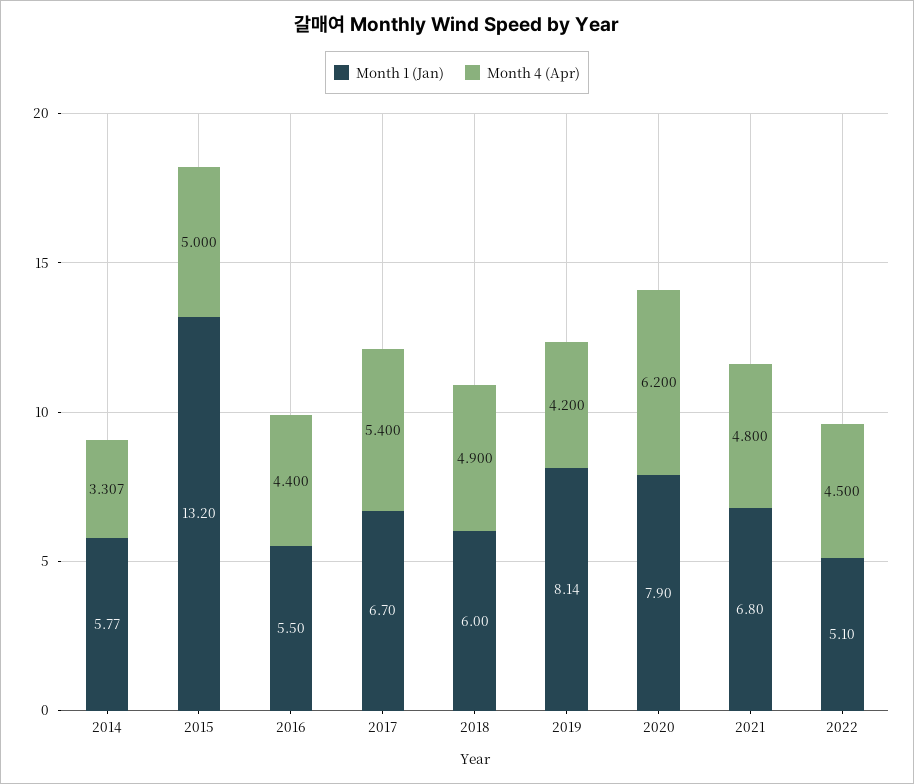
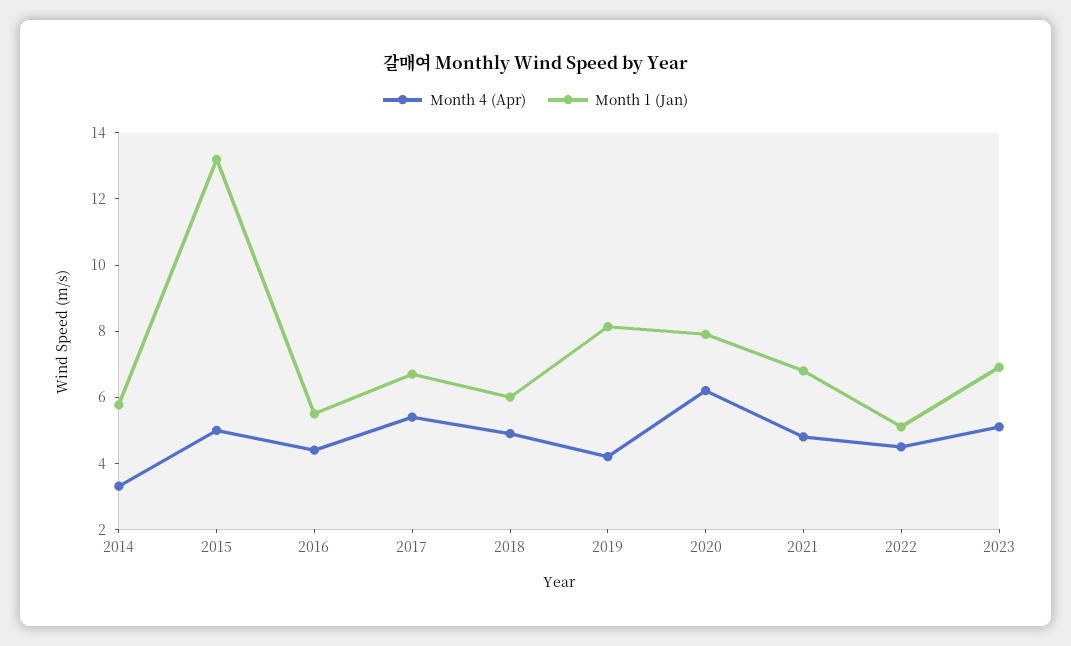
Month 4 (Apr), 2023: none -> 5
Month 1 (Jan), 2023: none -> 7

